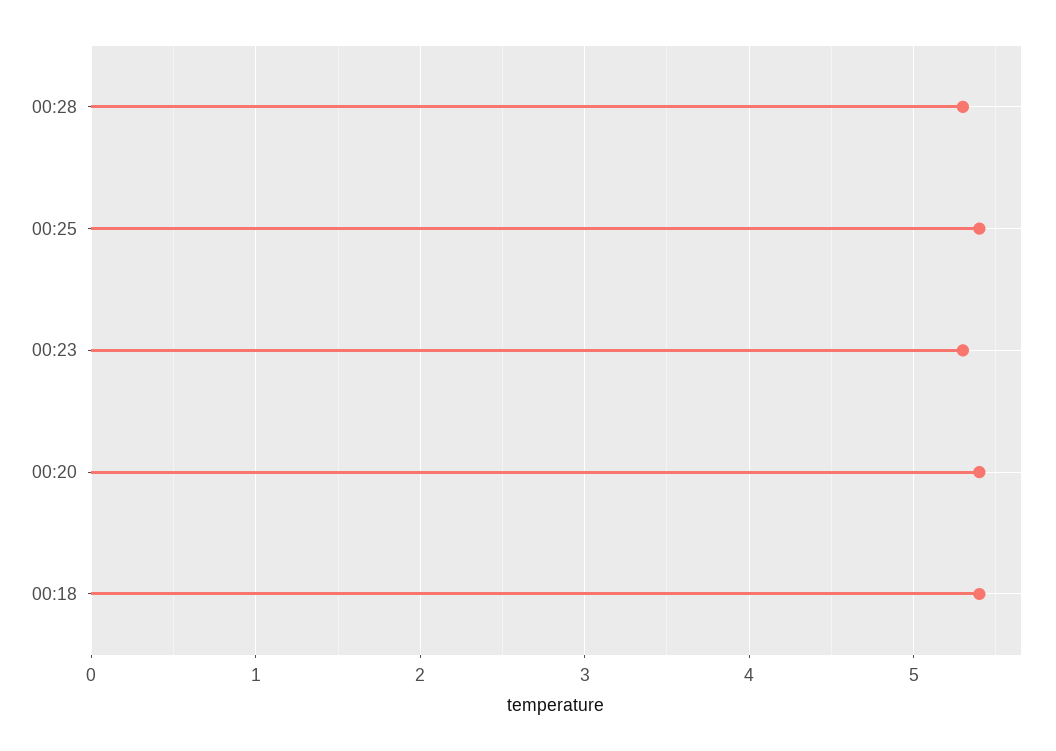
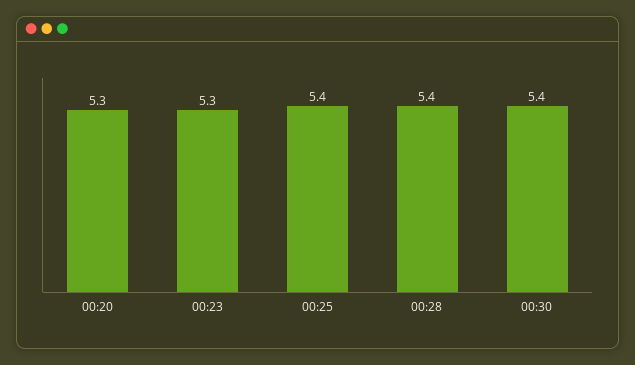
00:28: 5.3 -> 5.4
00:20: 5.4 -> 5.3
00:18: 5.4 -> none
00:30: none -> 5.4

